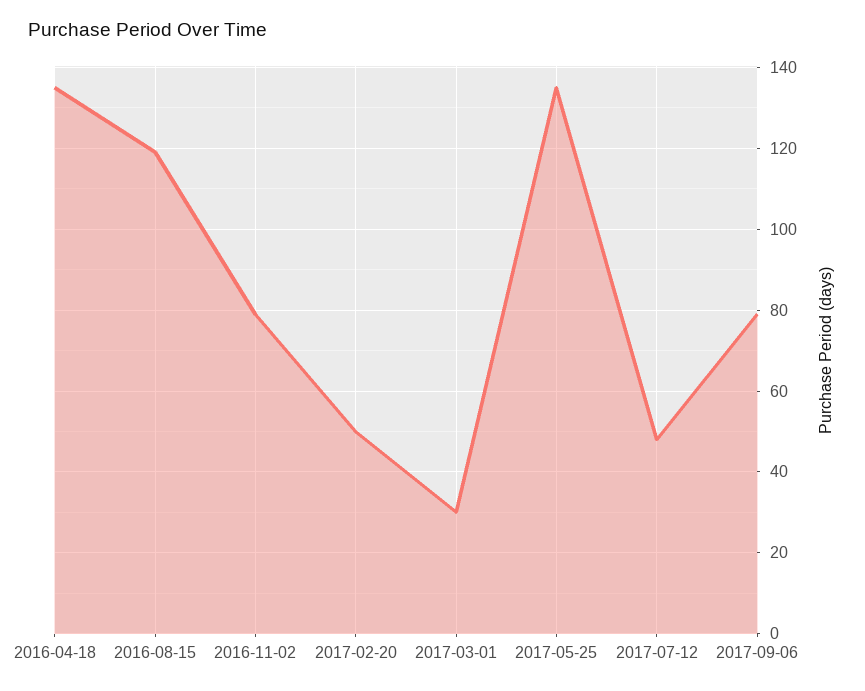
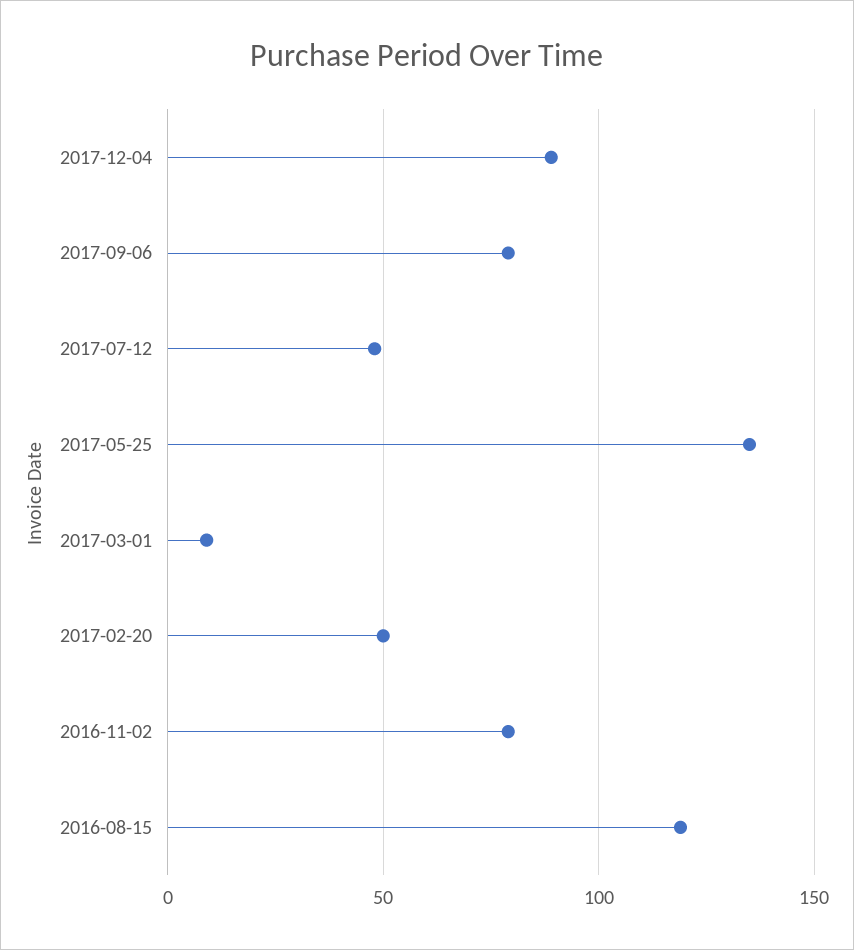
2016-04-18: 135 -> none
2017-03-01: 30 -> 10
2017-12-04: none -> 90

